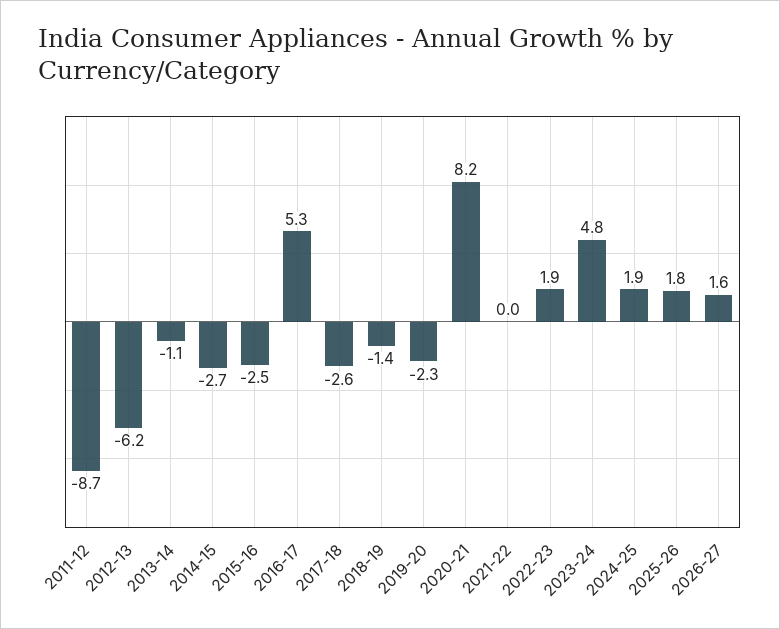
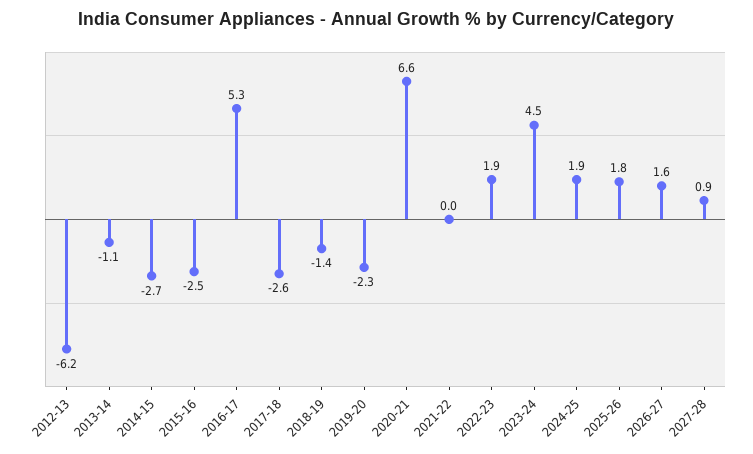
2011-12: -8.7 -> none
2020-21: 8.2 -> 6.6
2023-24: 4.8 -> 4.5
2027-28: none -> 0.9

